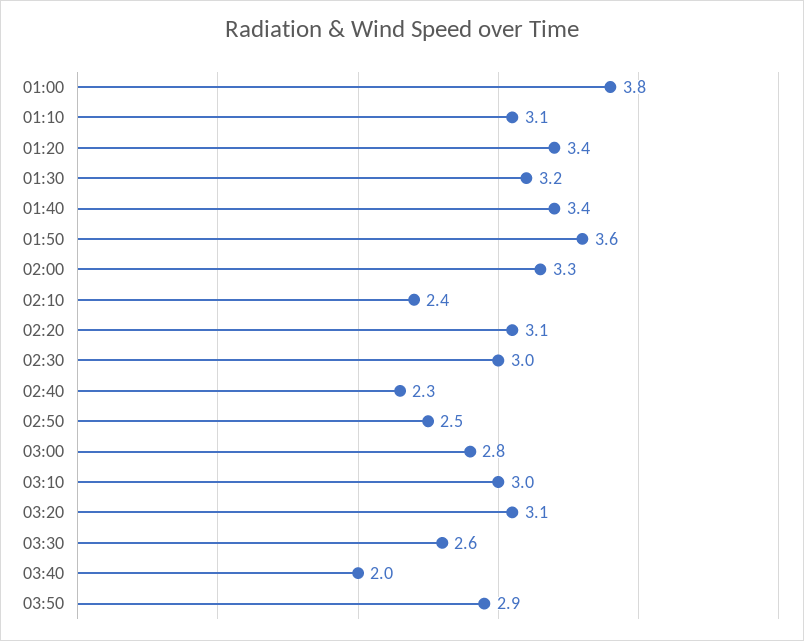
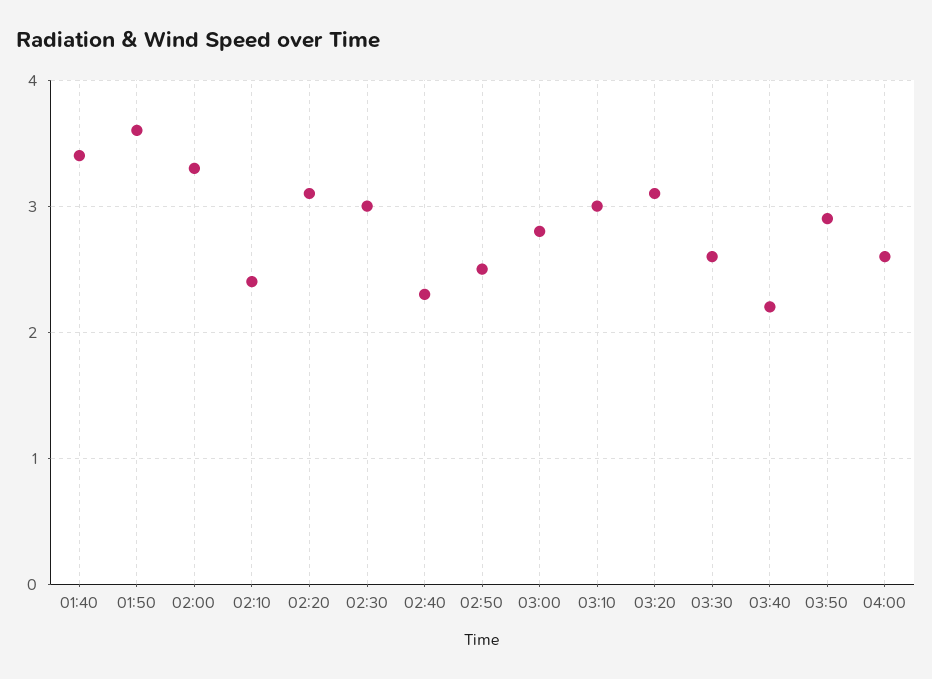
01:00: 3.8 -> none
01:10: 3.1 -> none
01:20: 3.4 -> none
01:30: 3.2 -> none
03:40: 2 -> 2.2
04:00: none -> 2.6

